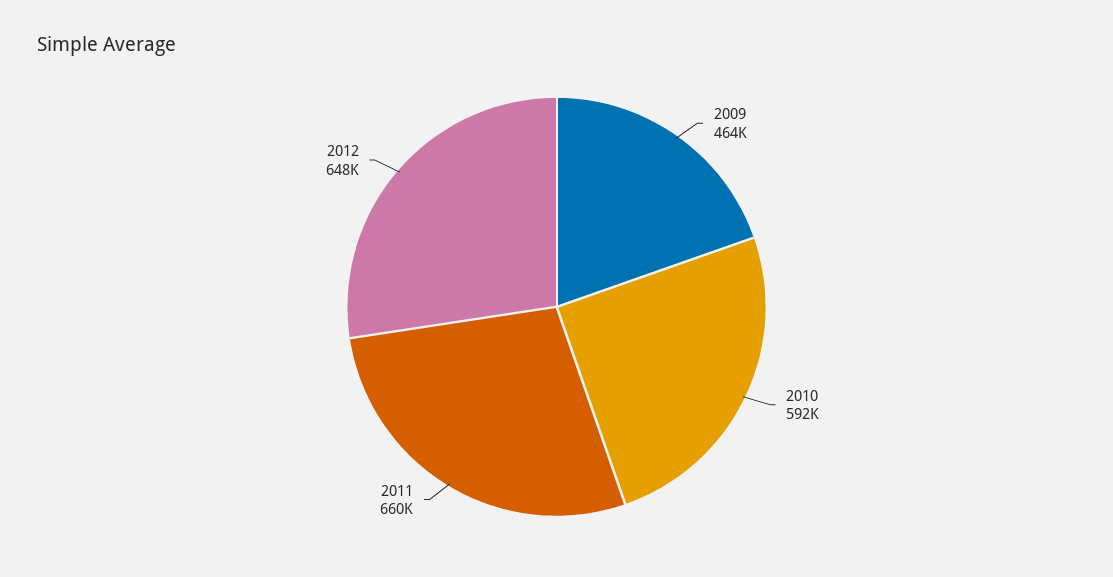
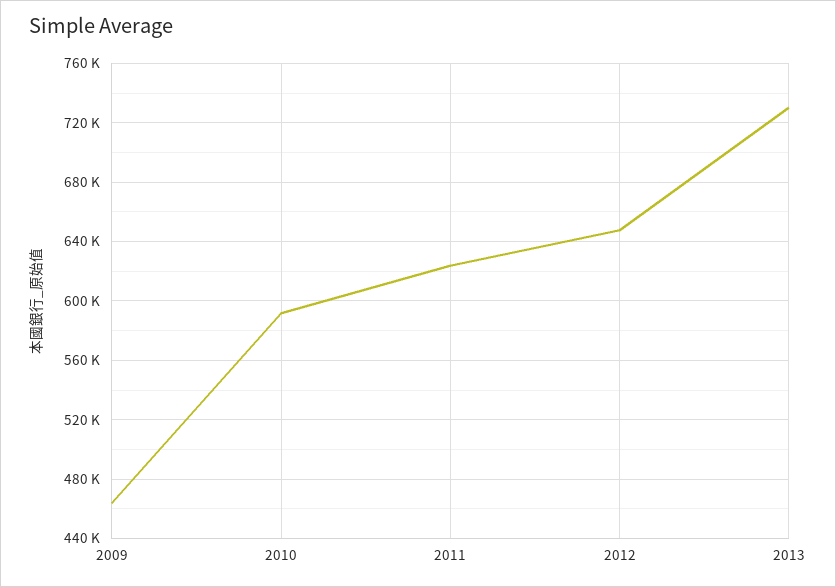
2011: 660000 -> 625000
2013: none -> 730000

